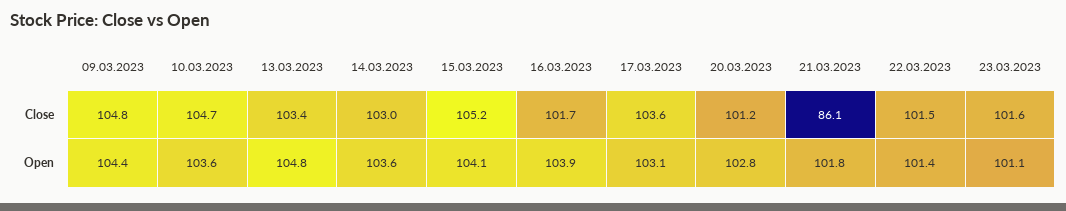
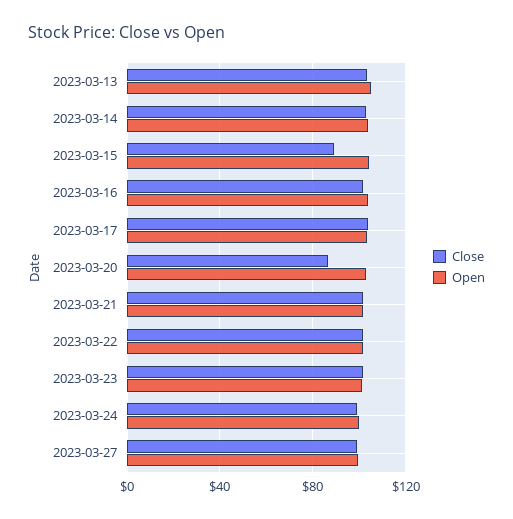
Close, 09.03.2023: 104.8 -> none
Close, 10.03.2023: 104.7 -> none
Close, 15.03.2023: 105.2 -> 90
Close, 20.03.2023: 101.2 -> 85
Close, 21.03.2023: 86.1 -> 100
Open, 09.03.2023: 104.4 -> none
Open, 10.03.2023: 103.6 -> none
Close, 2023-03-24: none -> 100
Open, 2023-03-24: none -> 100
Close, 2023-03-27: none -> 100
Open, 2023-03-27: none -> 100

